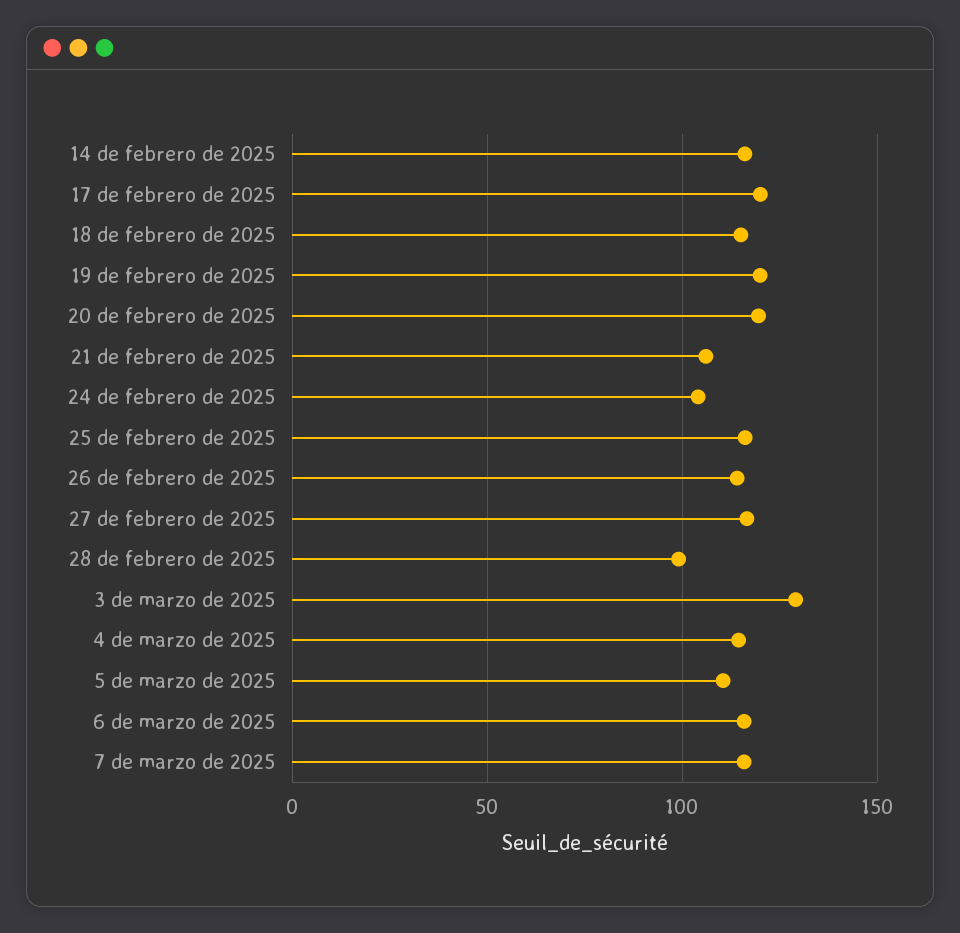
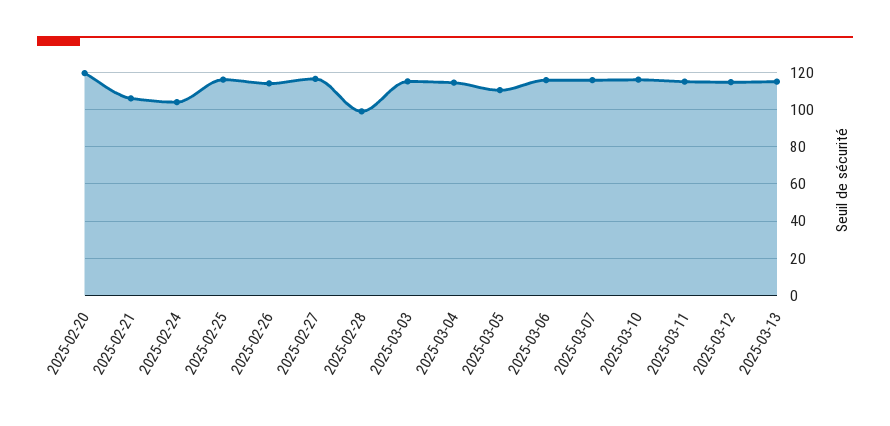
14 de febrero de 2025: 115 -> none
17 de febrero de 2025: 120 -> none
18 de febrero de 2025: 115 -> none
19 de febrero de 2025: 120 -> none
3 de marzo de 2025: 130 -> 115
2025-03-10: none -> 115
2025-03-11: none -> 115
2025-03-12: none -> 115
2025-03-13: none -> 115

